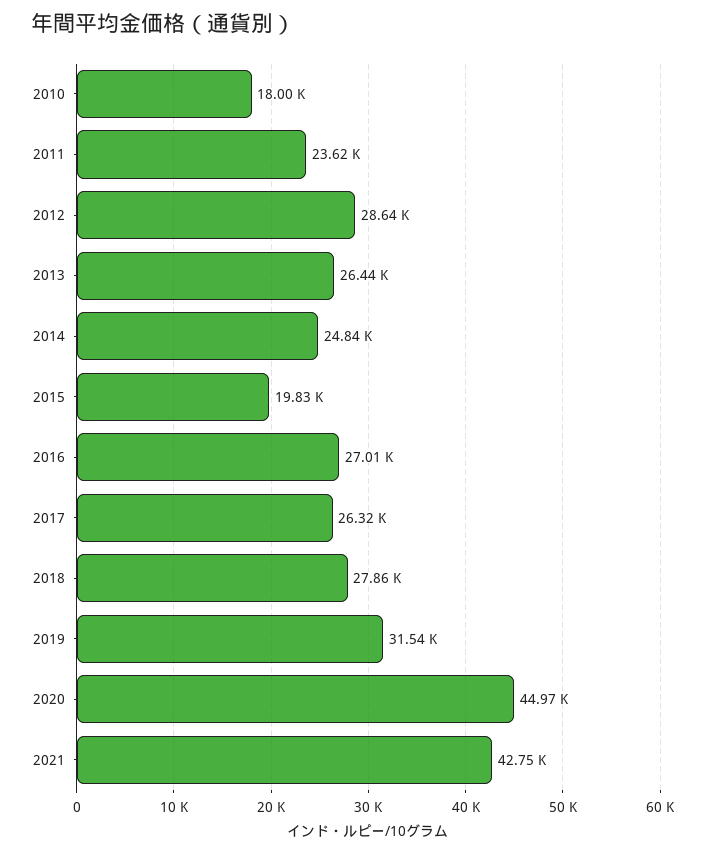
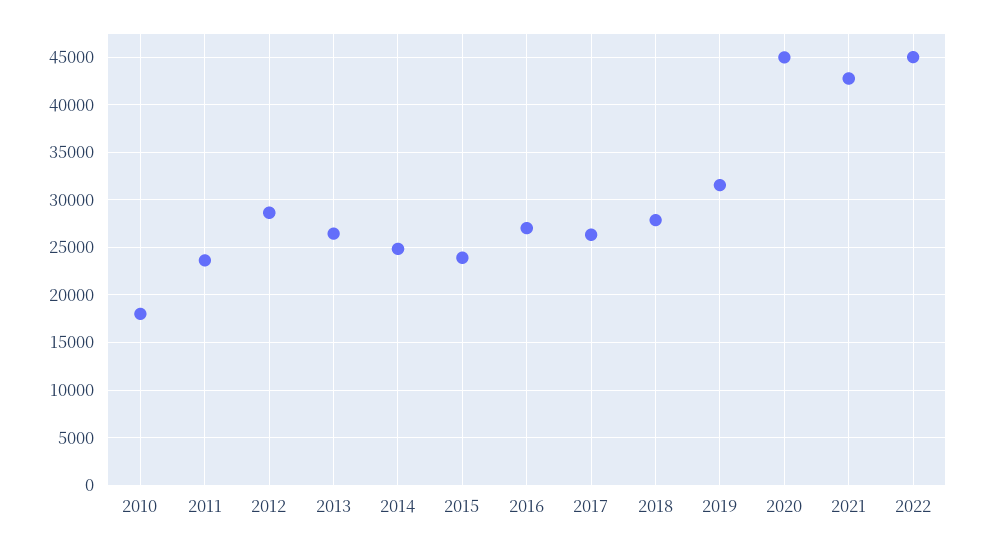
2015: 19830 -> 24000
2022: none -> 45000

